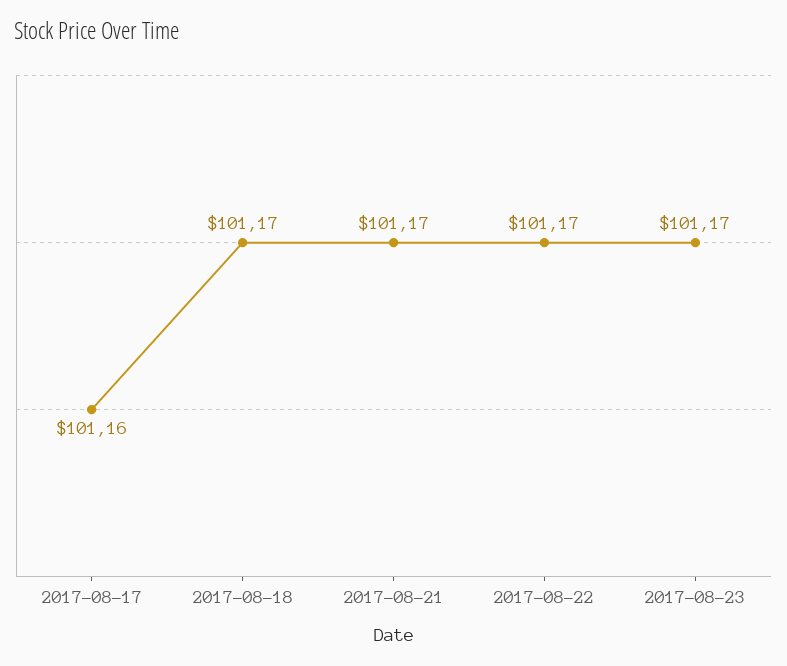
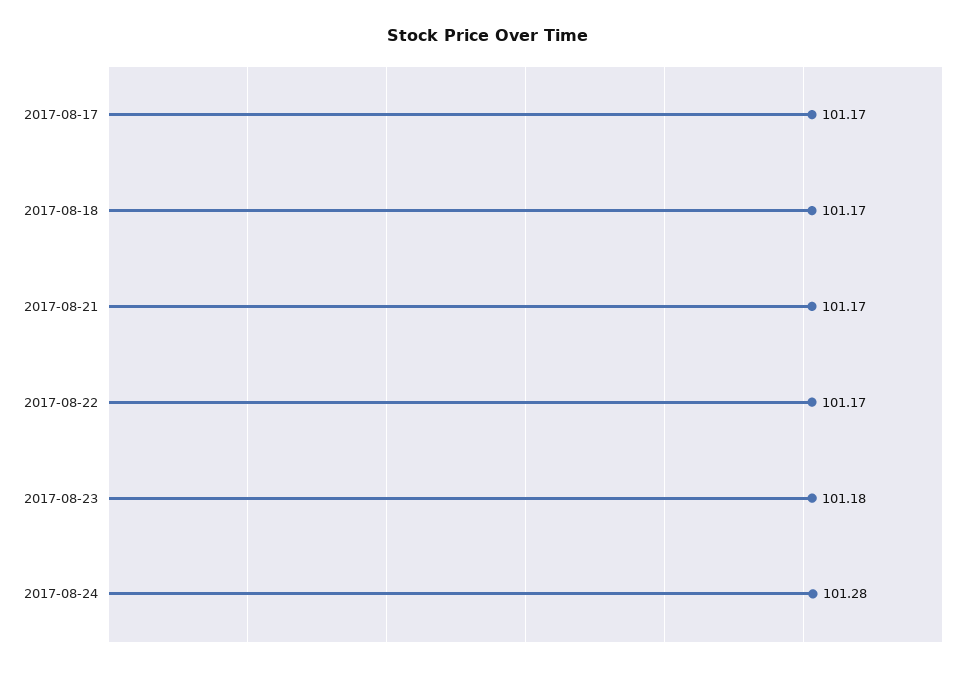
2017-08-17: 101.16 -> 101.17
2017-08-23: 101.17 -> 101.18
2017-08-24: none -> 101.28

